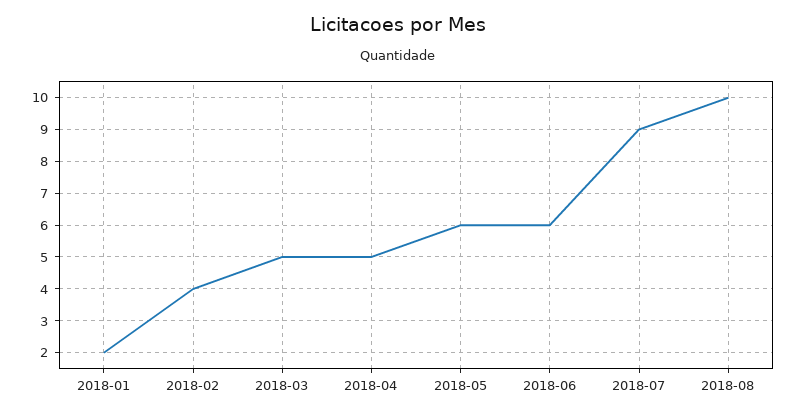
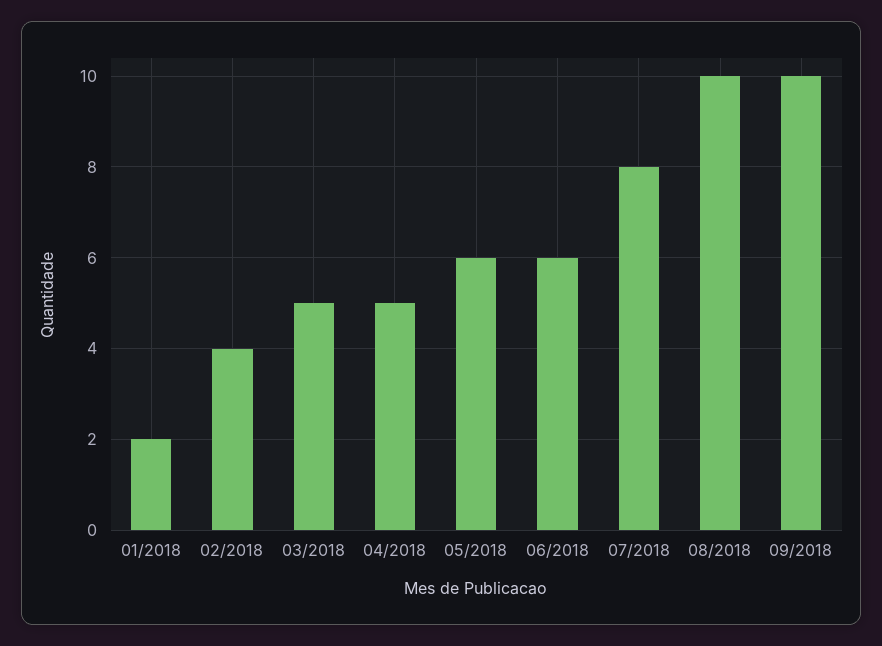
2018-07: 9 -> 8
09/2018: none -> 10

